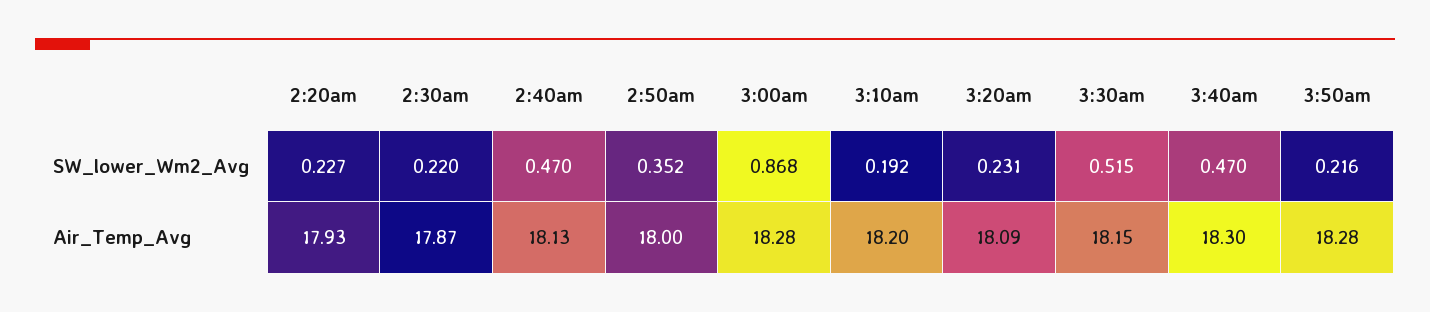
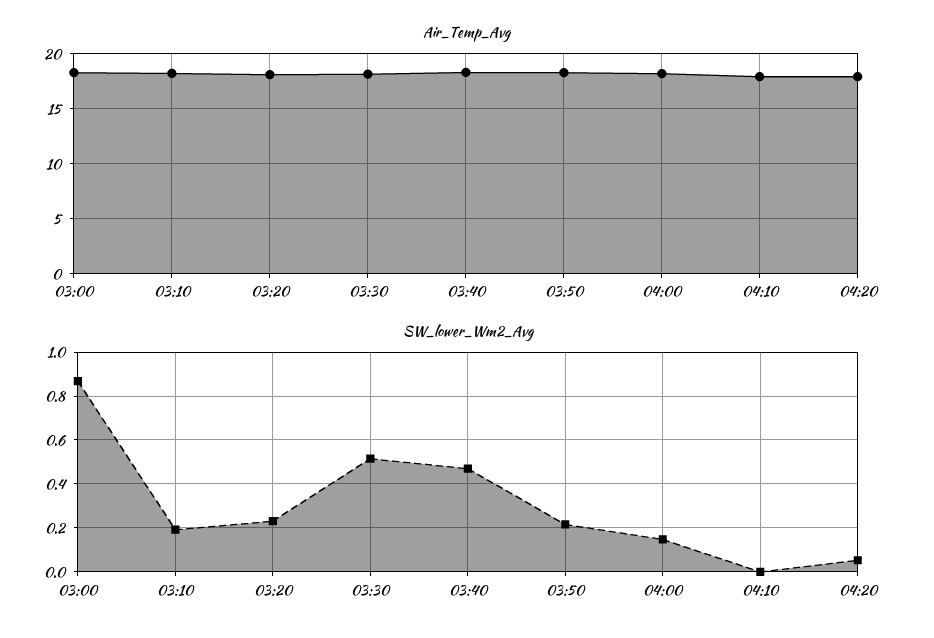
SW_lower_Wm2_Avg, 2:20am: 0.227 -> none
SW_lower_Wm2_Avg, 2:30am: 0.22 -> none
SW_lower_Wm2_Avg, 2:40am: 0.47 -> none
SW_lower_Wm2_Avg, 2:50am: 0.352 -> none
Air_Temp_Avg, 2:20am: 17.93 -> none
Air_Temp_Avg, 2:30am: 17.87 -> none
Air_Temp_Avg, 2:40am: 18.13 -> none
Air_Temp_Avg, 2:50am: 18 -> none
Air_Temp_Avg, 04:00: none -> 18
Air_Temp_Avg, 04:10: none -> 18
Air_Temp_Avg, 04:20: none -> 18
SW_lower_Wm2_Avg, 04:00: none -> 0.15
SW_lower_Wm2_Avg, 04:10: none -> 0
SW_lower_Wm2_Avg, 04:20: none -> 0.05

